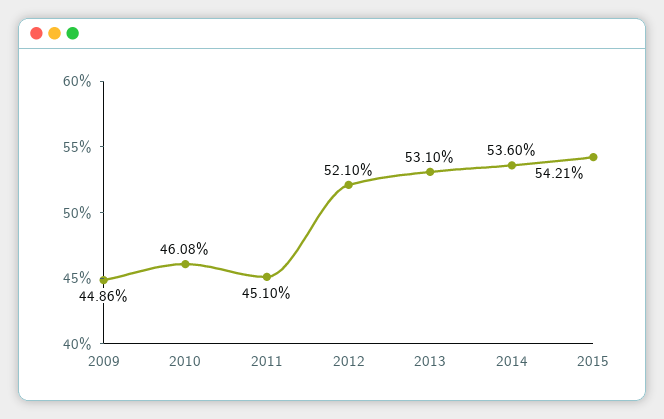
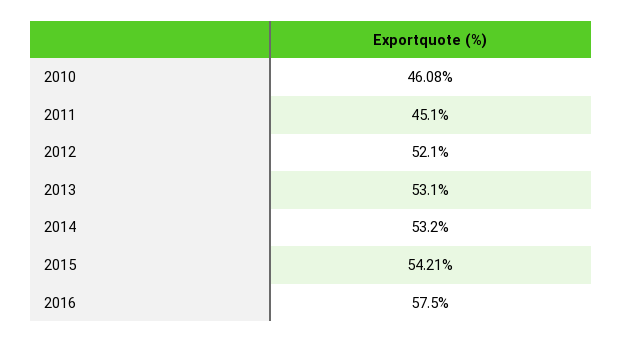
2009: 44.86 -> none
2014: 53.6 -> 53.2
2016: none -> 57.5

